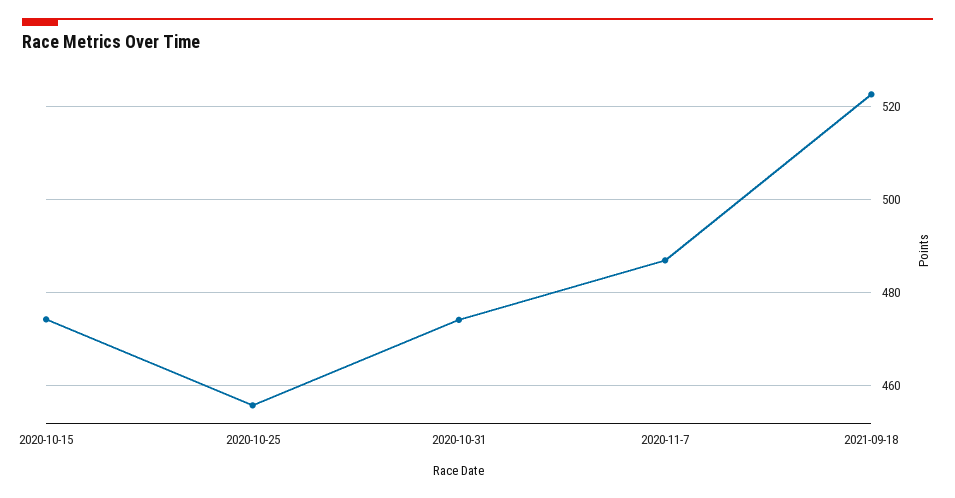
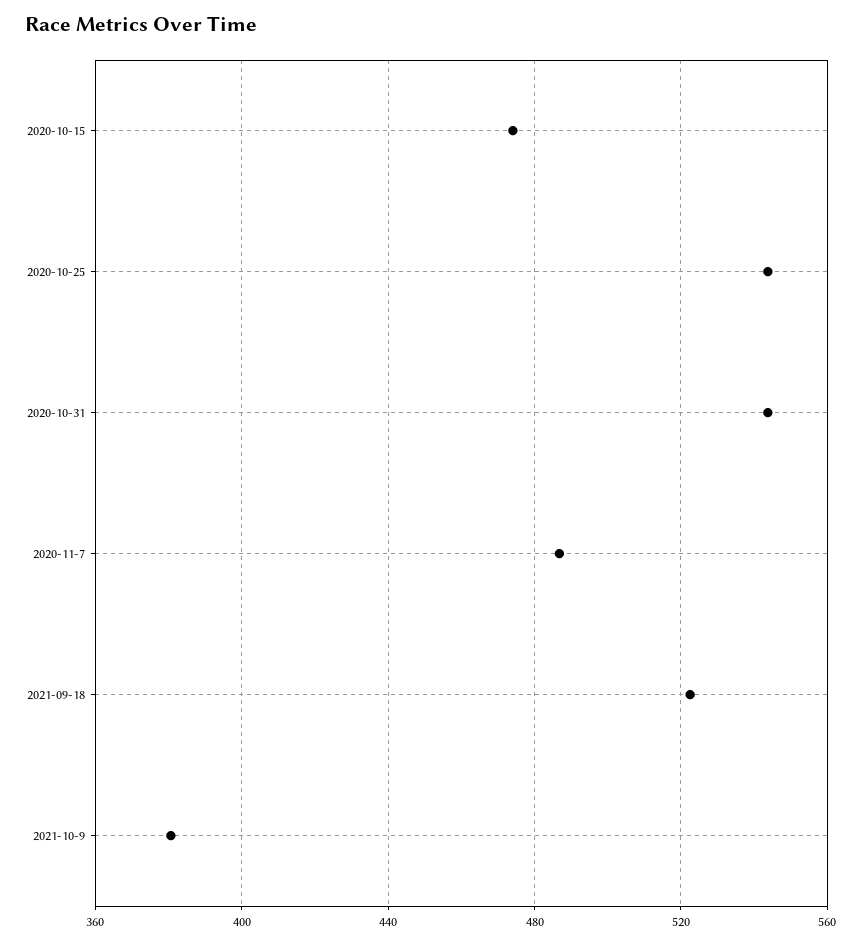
2020-10-25: 456 -> 545
2020-10-31: 474 -> 545
2021-10-9: none -> 380

